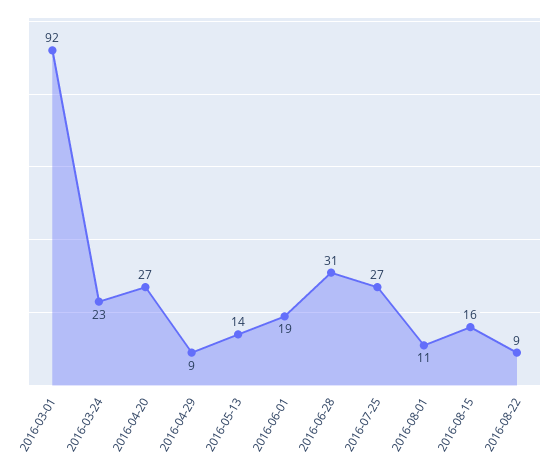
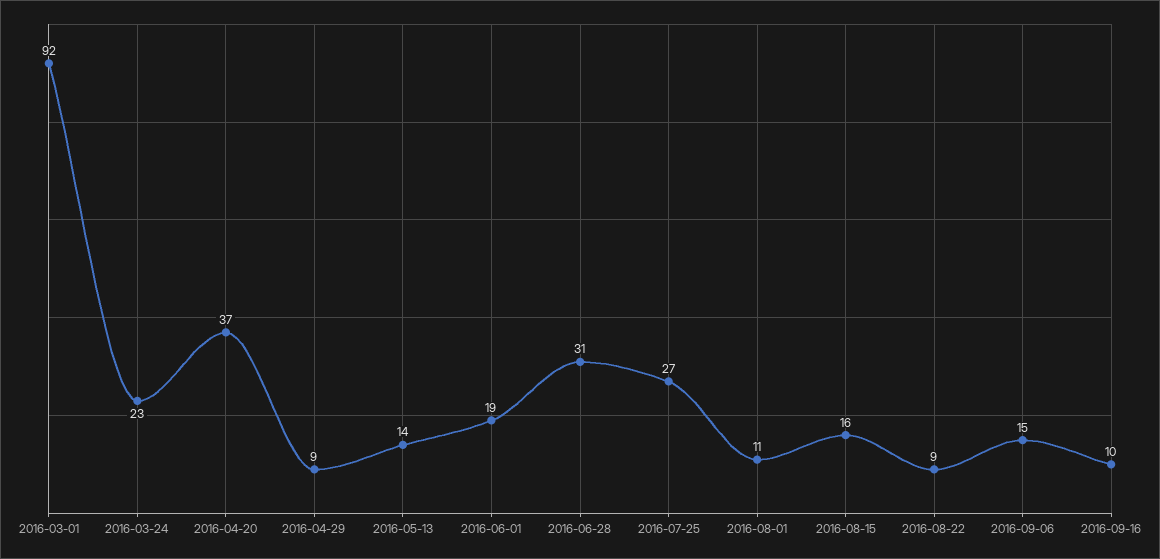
2016-04-20: 27 -> 37
2016-09-06: none -> 15
2016-09-16: none -> 10

